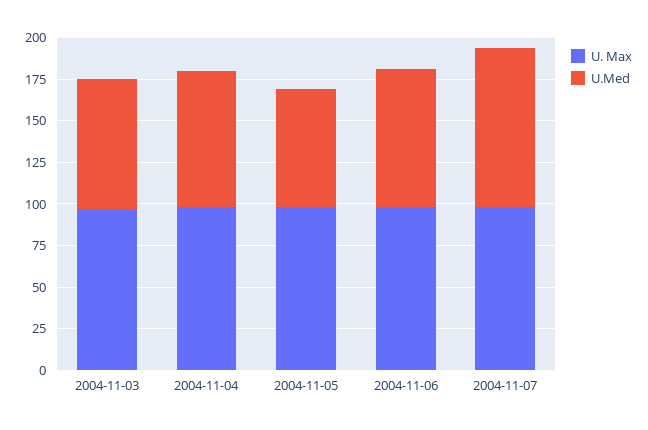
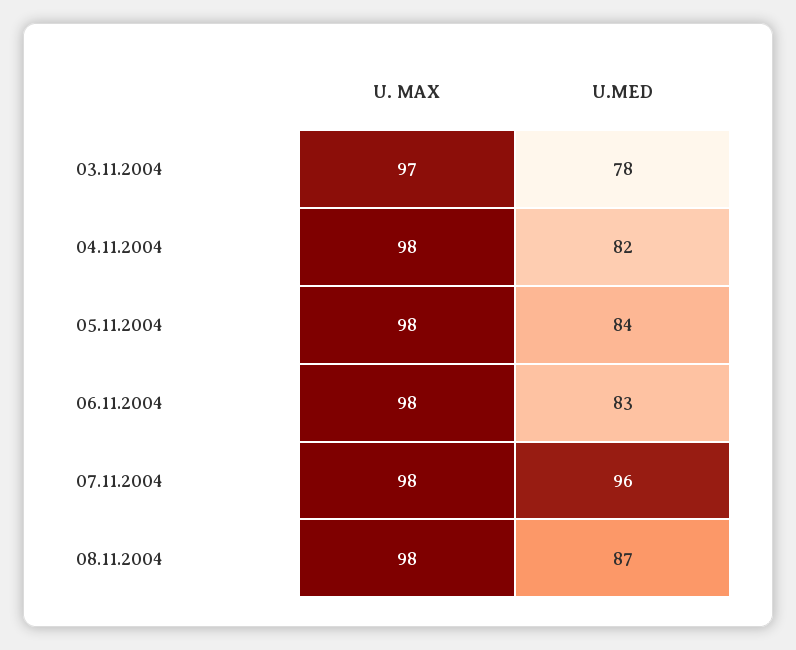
U.Med, 2004-11-05: 70 -> 84
U. Max, 08.11.2004: none -> 98
U.Med, 08.11.2004: none -> 87

